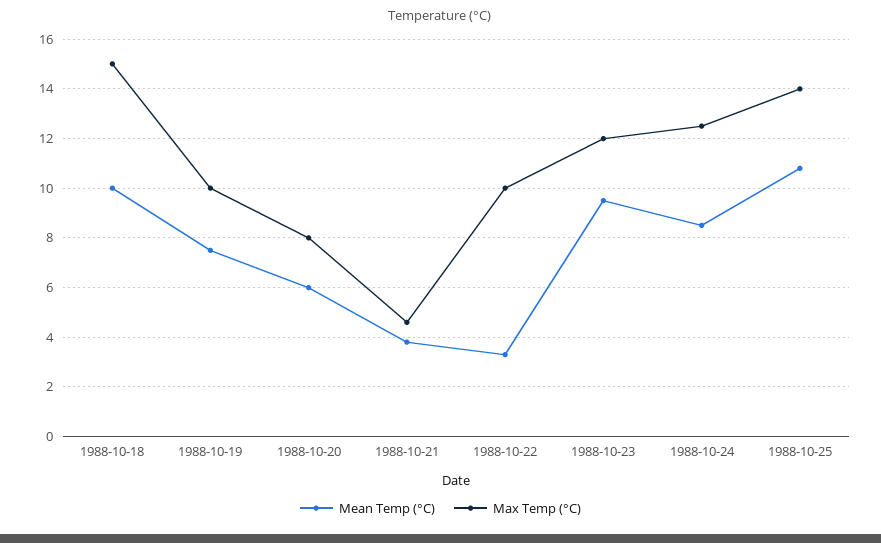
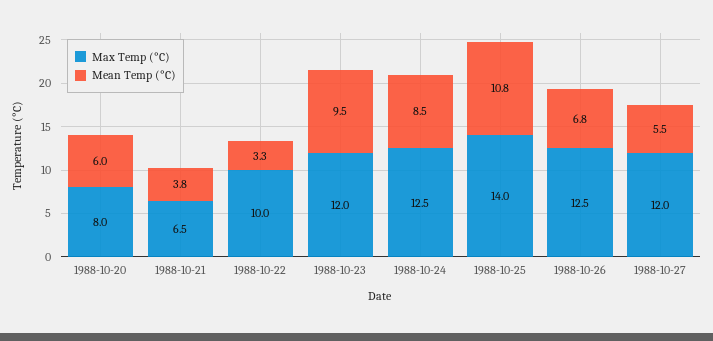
Mean Temp (°C), 1988-10-18: 10 -> none
Max Temp (°C), 1988-10-18: 15 -> none
Mean Temp (°C), 1988-10-19: 7.5 -> none
Max Temp (°C), 1988-10-19: 10 -> none
Max Temp (°C), 1988-10-21: 4.5 -> 6.5
Max Temp (°C), 1988-10-26: none -> 12.5
Mean Temp (°C), 1988-10-26: none -> 6.8
Max Temp (°C), 1988-10-27: none -> 12
Mean Temp (°C), 1988-10-27: none -> 5.5

